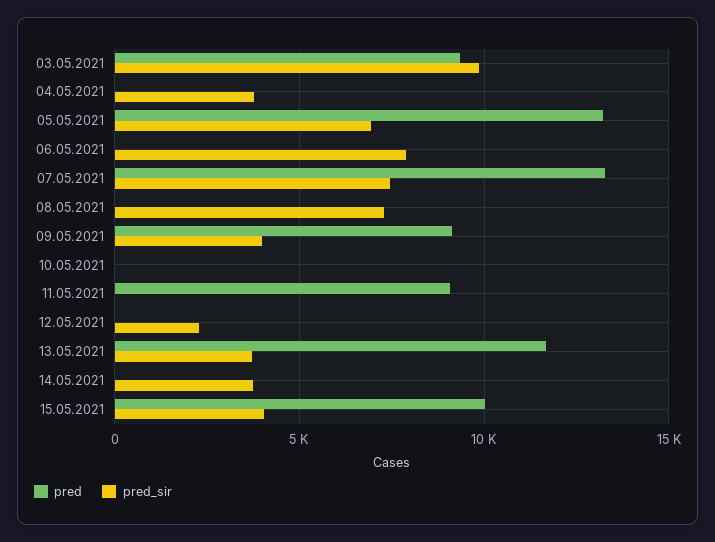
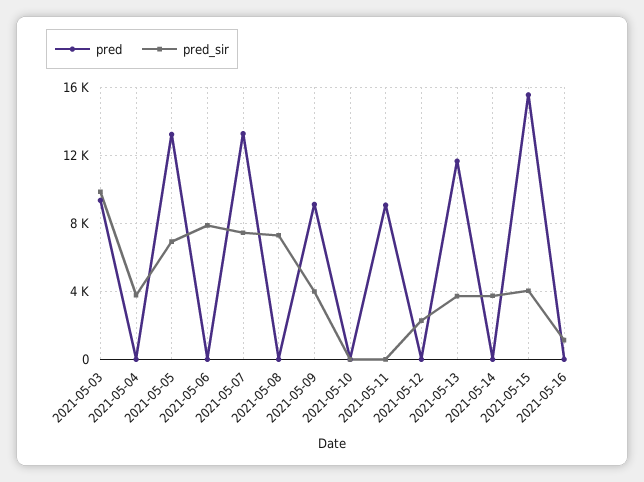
pred, 15.05.2021: 10000 -> 15500
pred, 2021-05-16: none -> 0
pred_sir, 2021-05-16: none -> 1000

